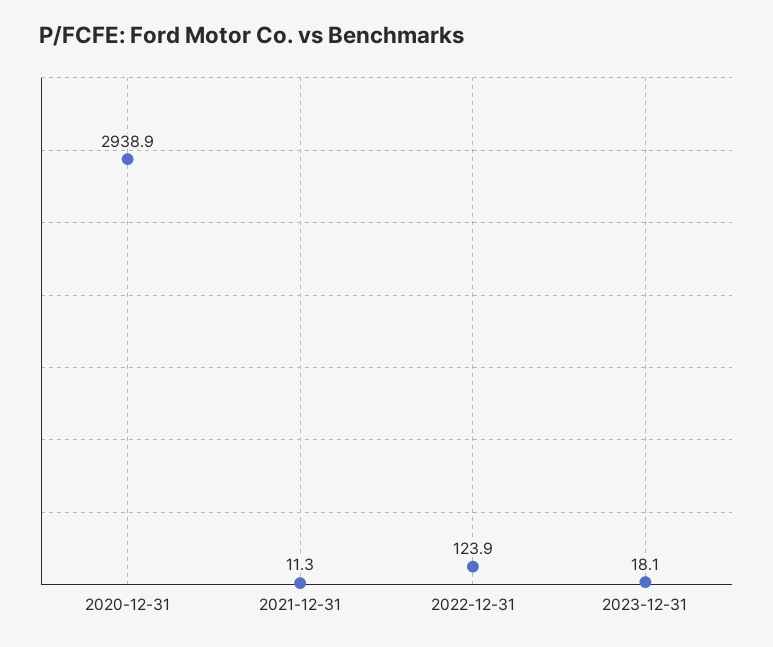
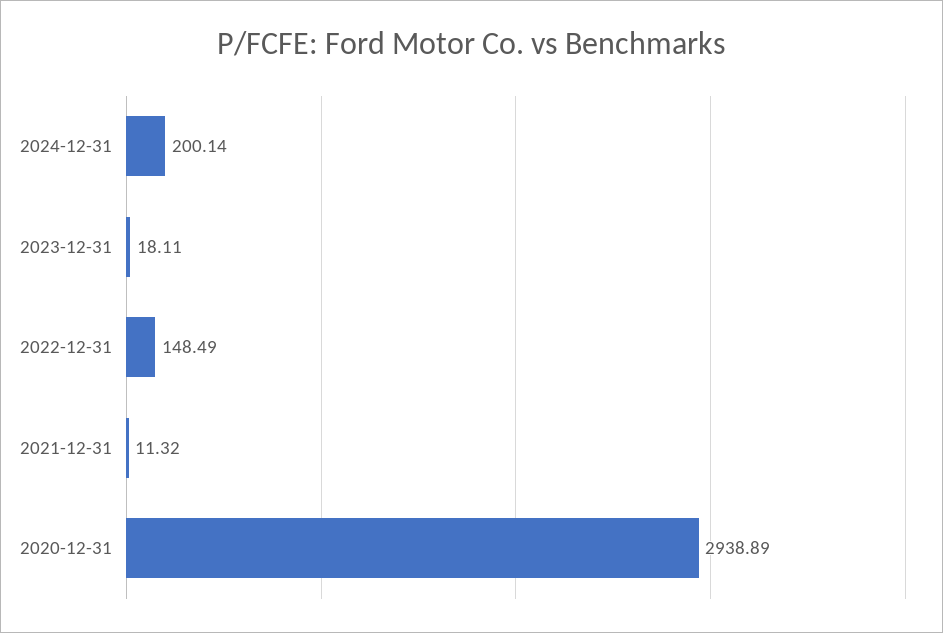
2022-12-31: 123.9 -> 148.49
2024-12-31: none -> 200.14

